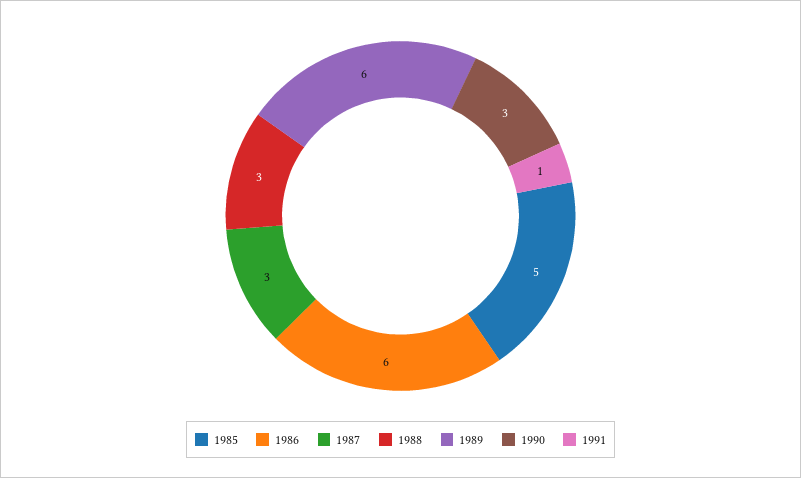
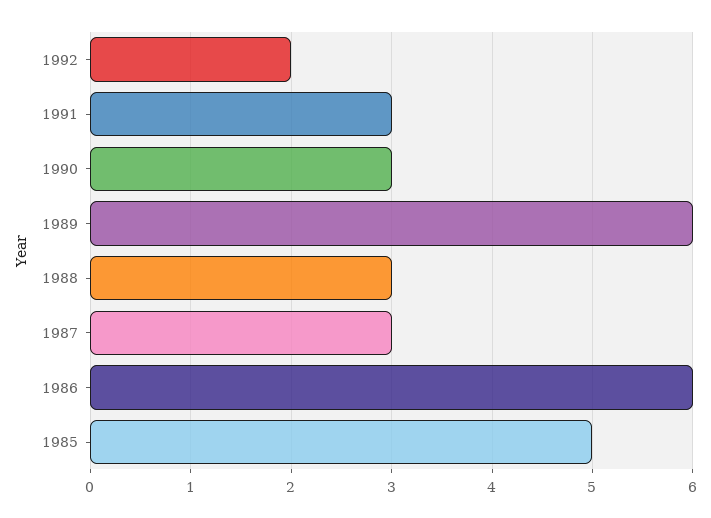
1991: 1 -> 3
1992: none -> 2

